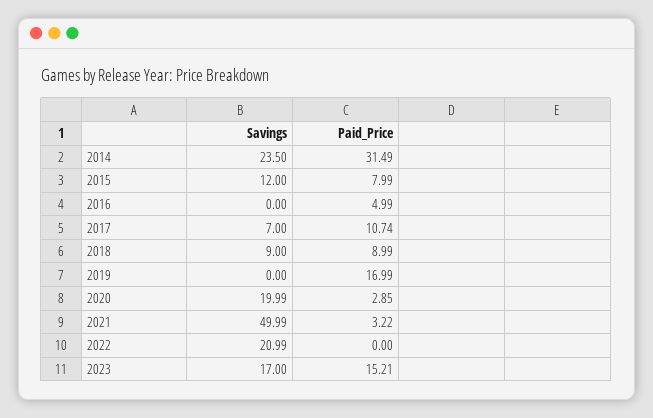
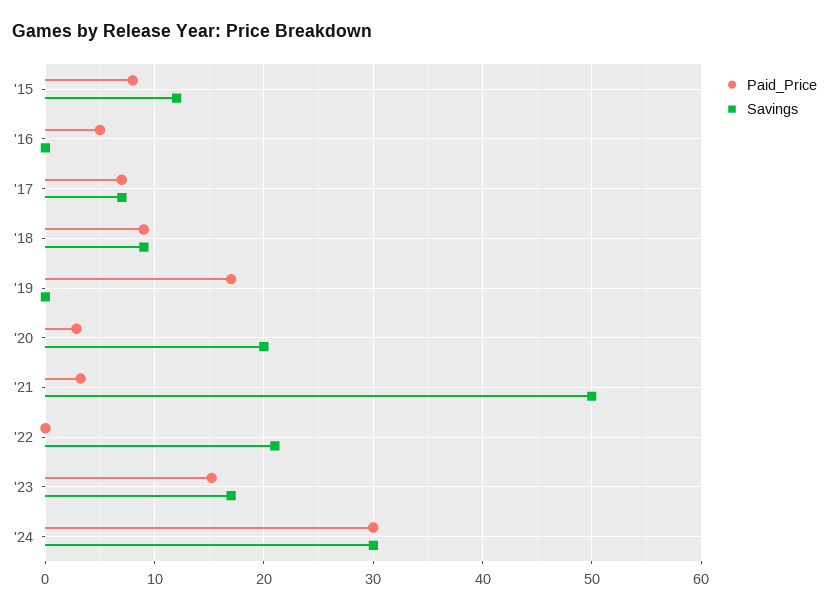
Savings, 2014: 23.5 -> none
Paid_Price, 2014: 31.49 -> none
Paid_Price, 2017: 10.74 -> 7
Paid_Price, '24: none -> 30
Savings, '24: none -> 30

